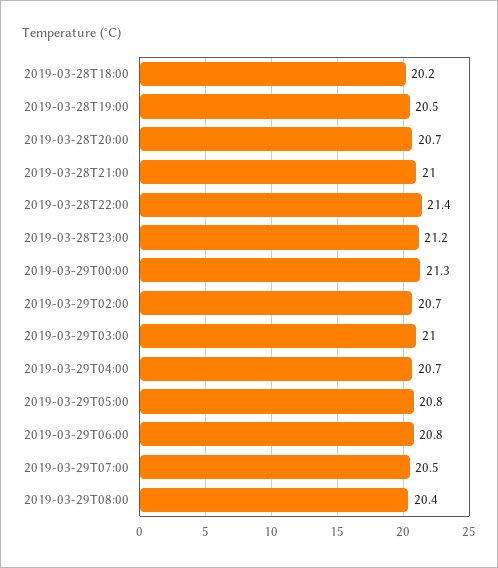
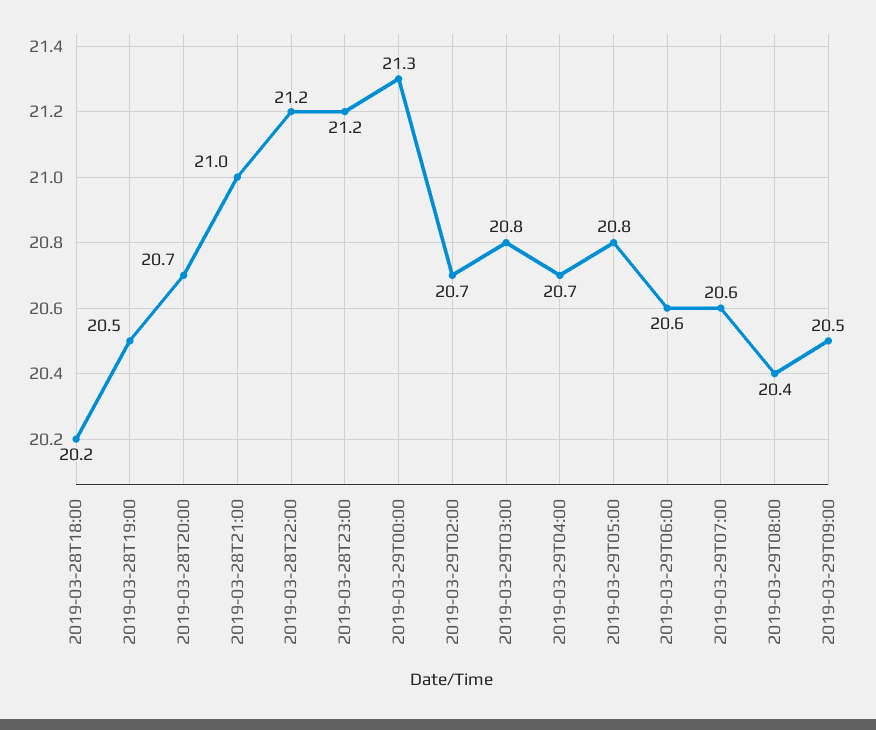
2019-03-28T22:00: 21.4 -> 21.2
2019-03-29T03:00: 21 -> 20.8
2019-03-29T06:00: 20.8 -> 20.6
2019-03-29T07:00: 20.5 -> 20.6
2019-03-29T09:00: none -> 20.5

